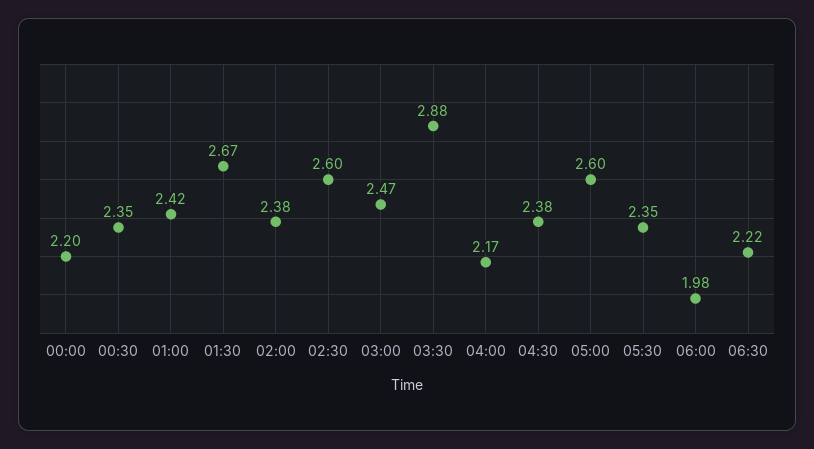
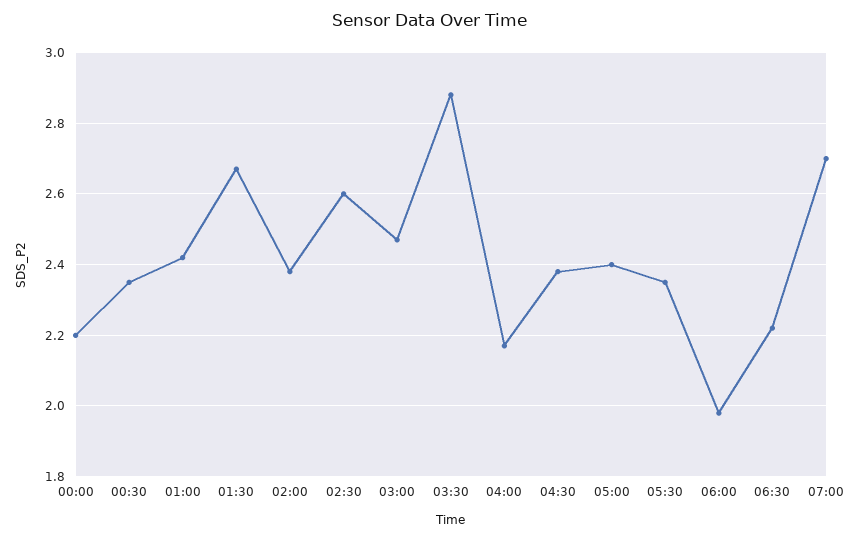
05:00: 2.6 -> 2.4
07:00: none -> 2.7

